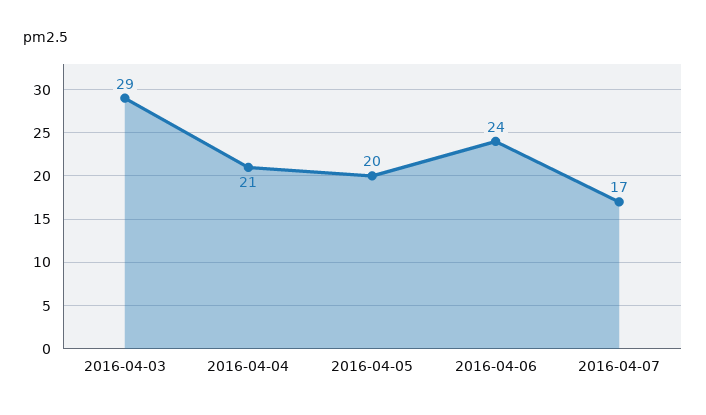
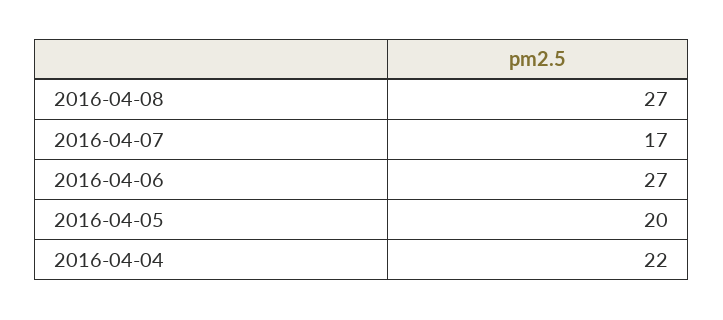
2016-04-03: 29 -> none
2016-04-04: 21 -> 22
2016-04-06: 24 -> 27
2016-04-08: none -> 27

